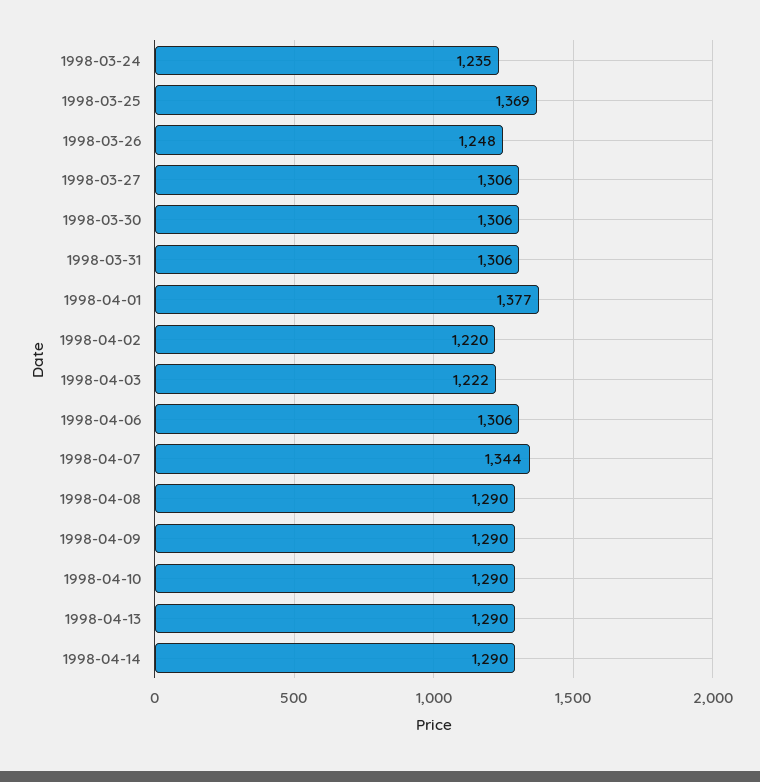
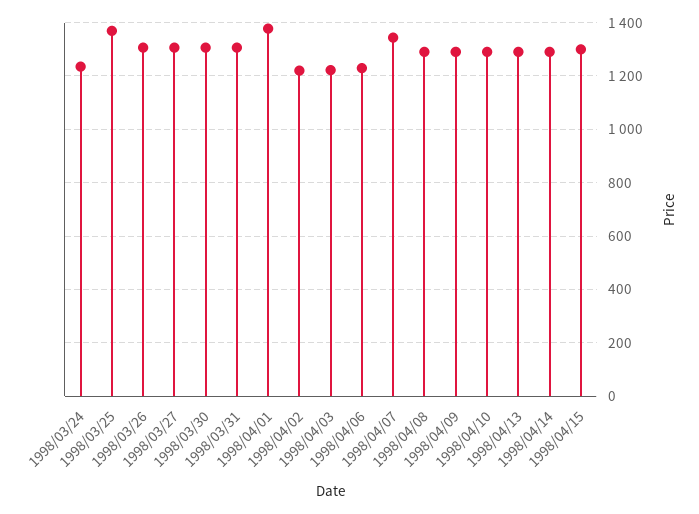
1998-03-26: 1248 -> 1300
1998-04-06: 1306 -> 1225
1998/04/15: none -> 1300

